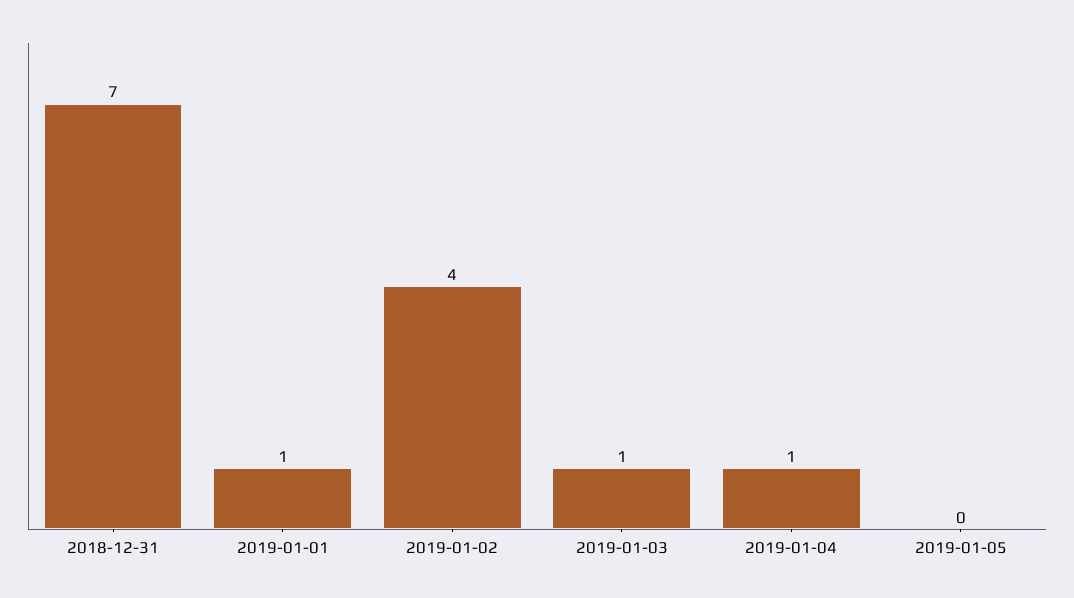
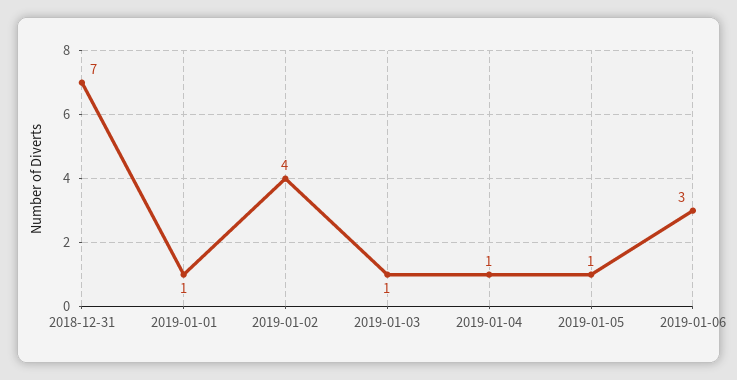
2019-01-05: 0 -> 1
2019-01-06: none -> 3

